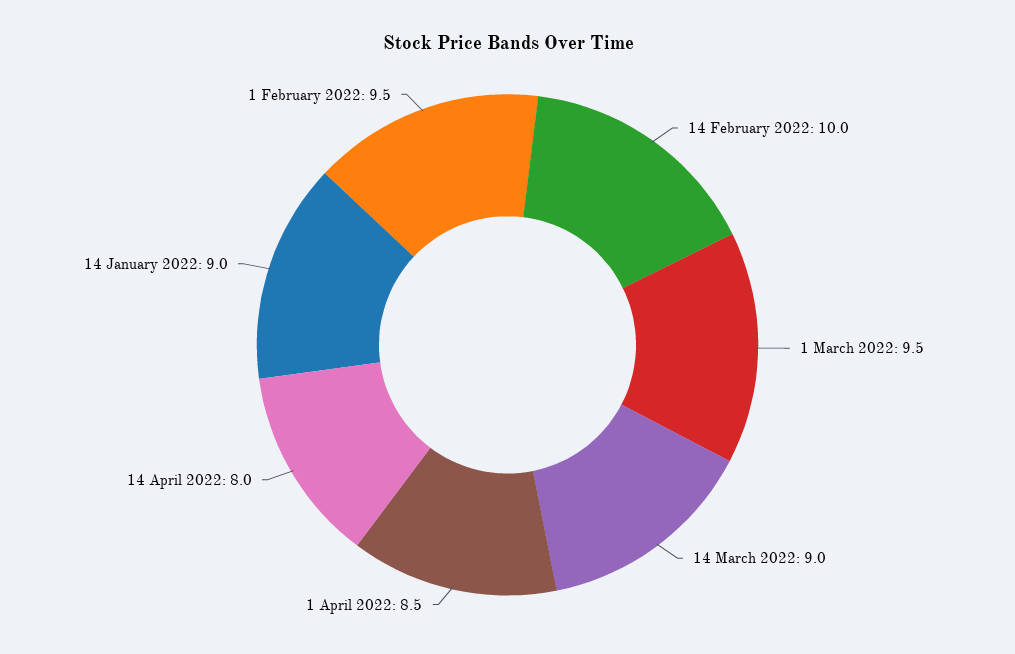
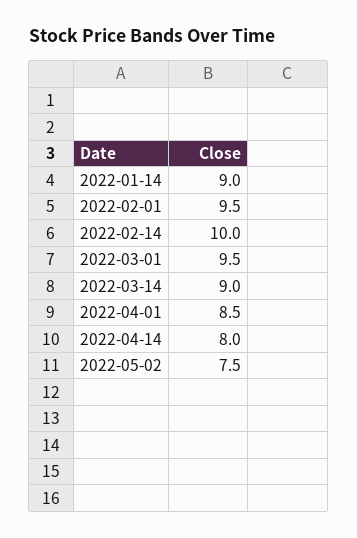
2022-05-02: none -> 7.5

